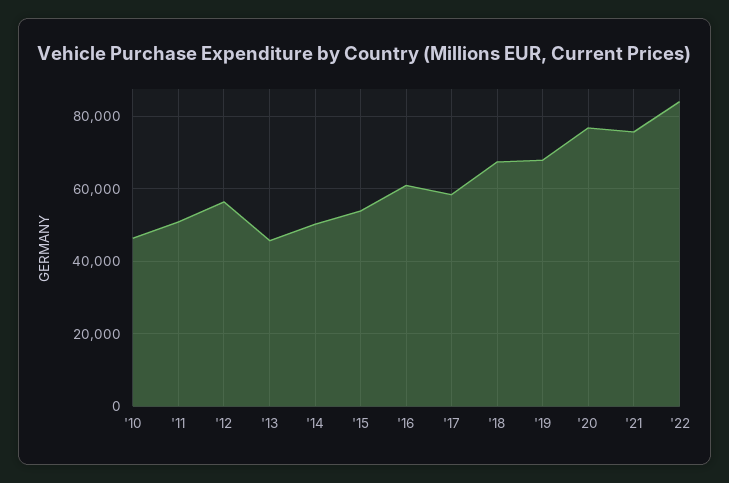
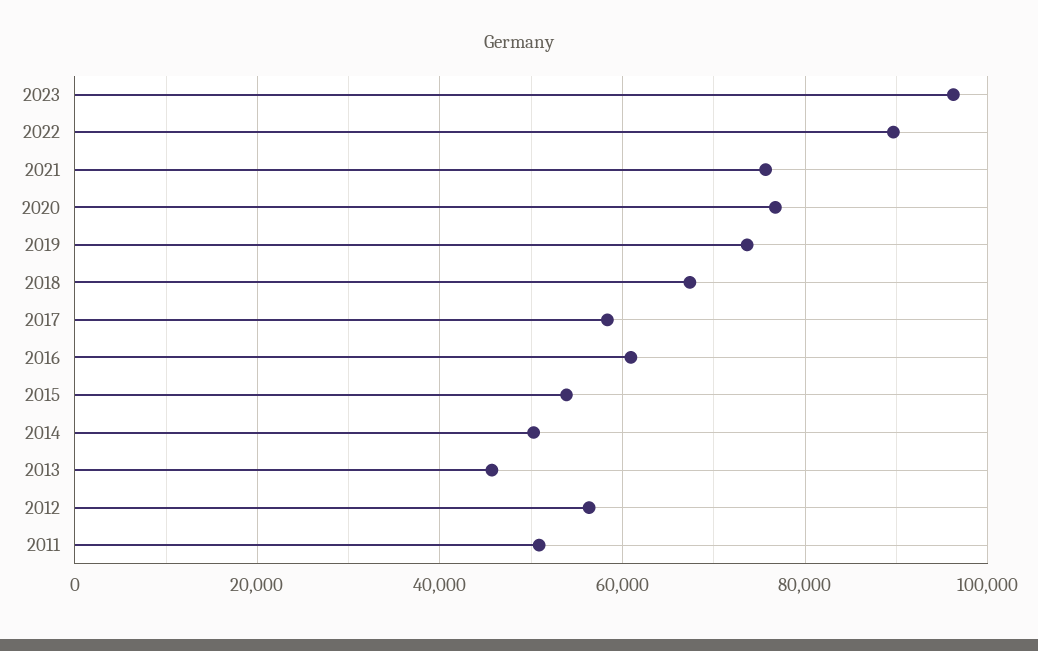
'10: 46000 -> none
'19: 68000 -> 74000
'22: 84000 -> 90000
2023: none -> 96000

